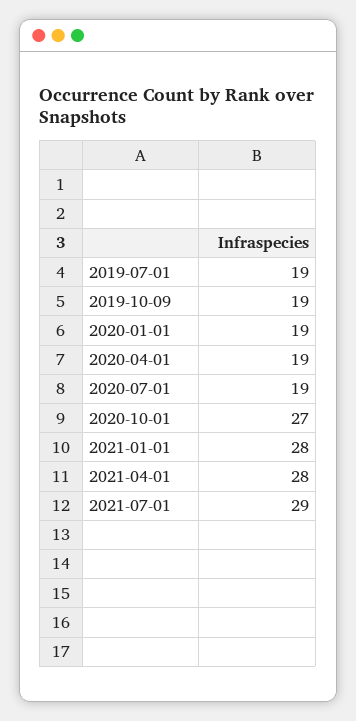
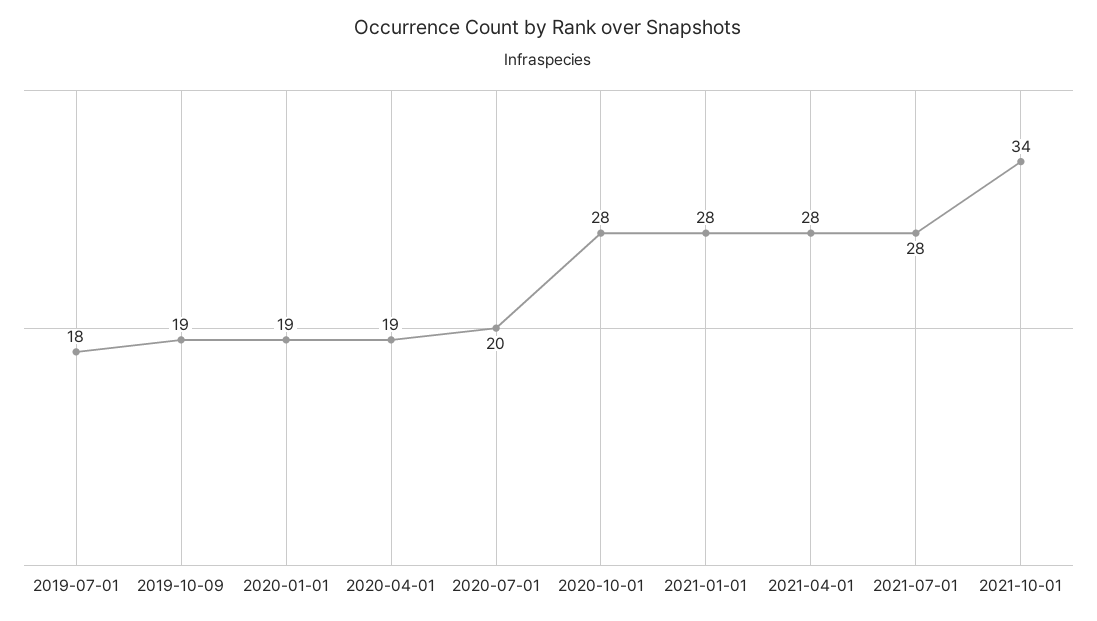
2019-07-01: 19 -> 18
2020-07-01: 19 -> 20
2020-10-01: 27 -> 28
2021-07-01: 29 -> 28
2021-10-01: none -> 34

